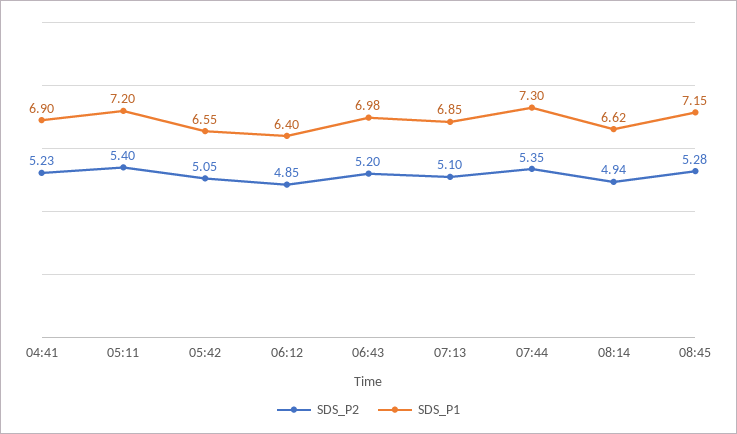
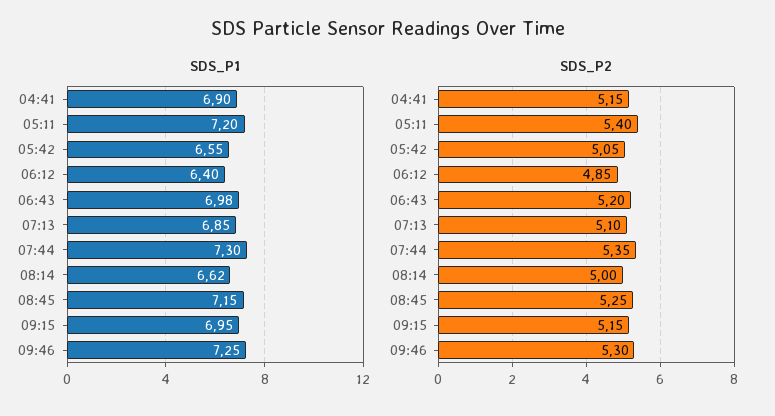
SDS_P2, 04:41: 5.23 -> 5.15
SDS_P2, 08:14: 4.94 -> 5
SDS_P2, 08:45: 5.28 -> 5.25
SDS_P1, 09:15: none -> 6.95
SDS_P1, 09:46: none -> 7.25
SDS_P2, 09:15: none -> 5.15
SDS_P2, 09:46: none -> 5.3

